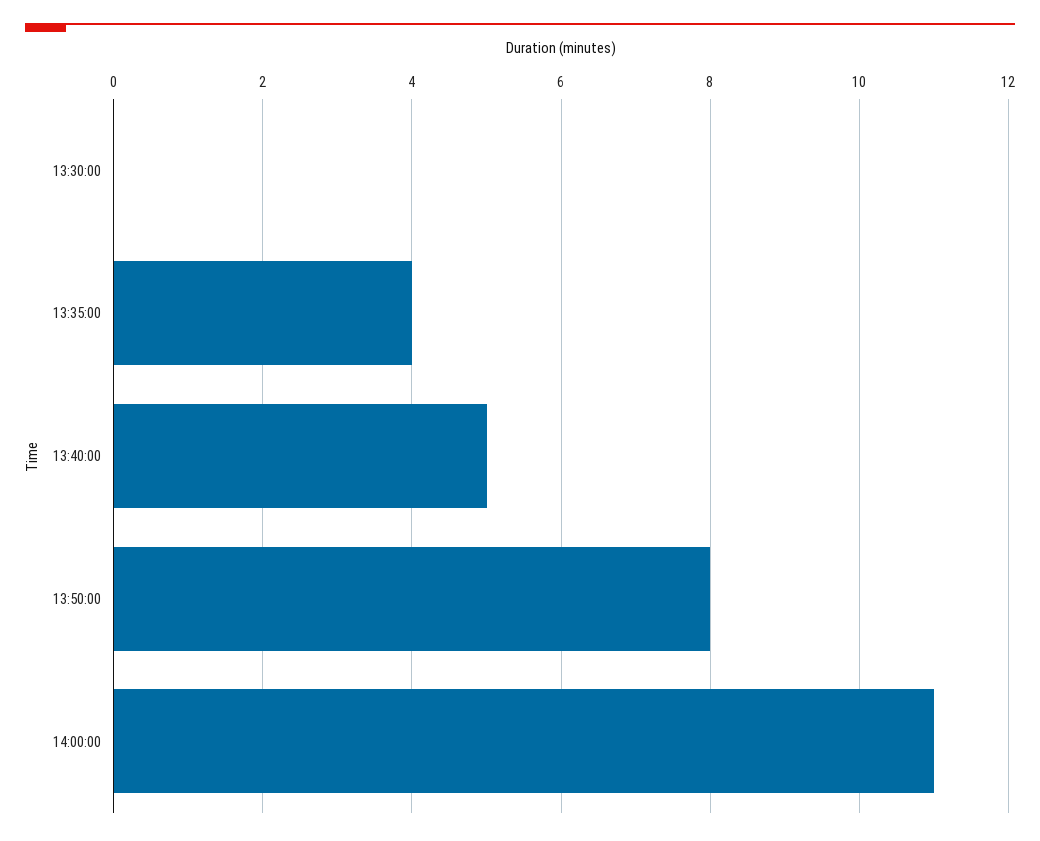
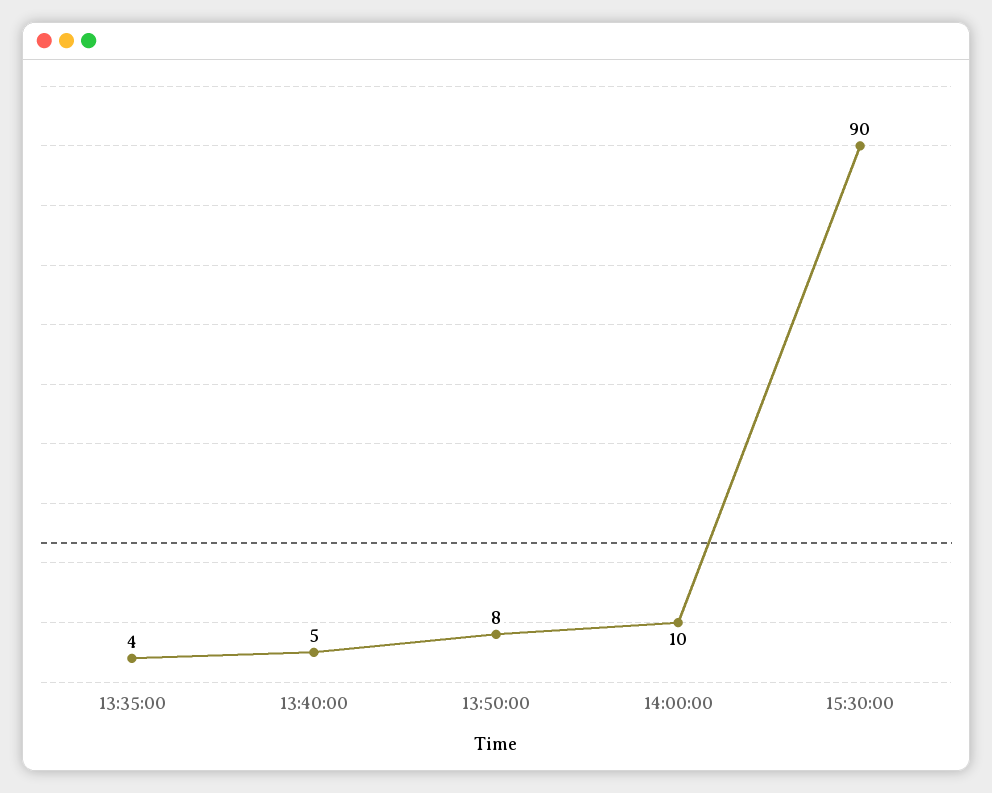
13:30:00: 0 -> none
14:00:00: 11 -> 10
15:30:00: none -> 90

